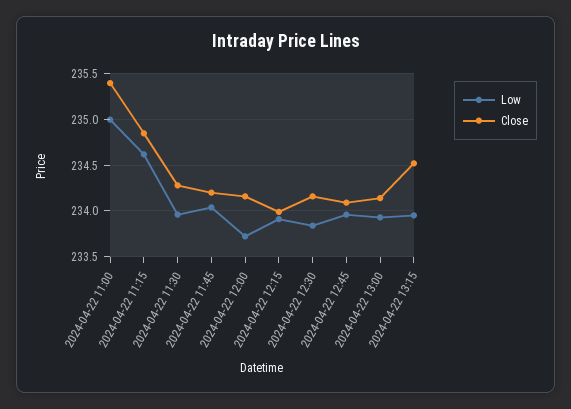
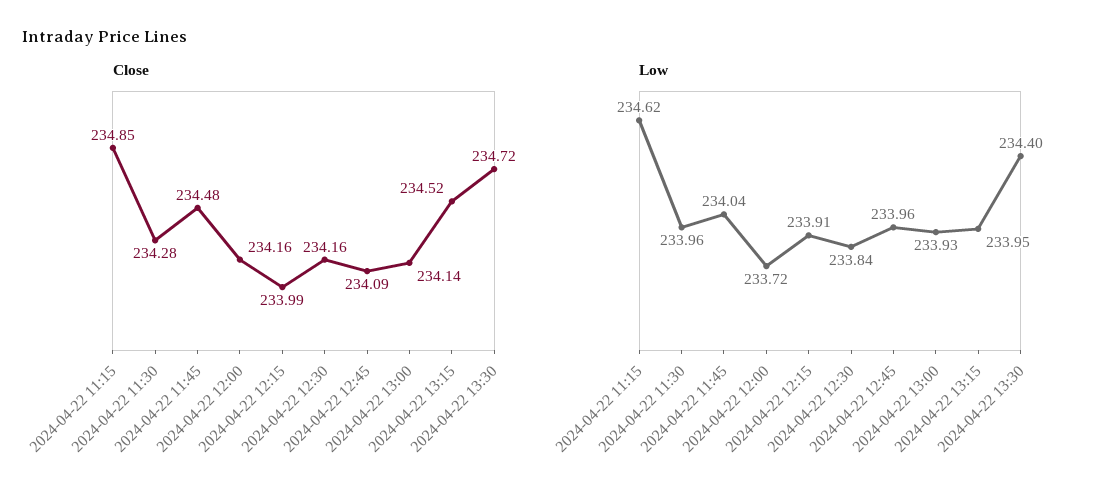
Low, 2024-04-22 11:00: 235 -> none
Close, 2024-04-22 11:00: 235.4 -> none
Close, 2024-04-22 11:45: 234.2 -> 234.48
Close, 2024-04-22 13:30: none -> 234.72
Low, 2024-04-22 13:30: none -> 234.4

